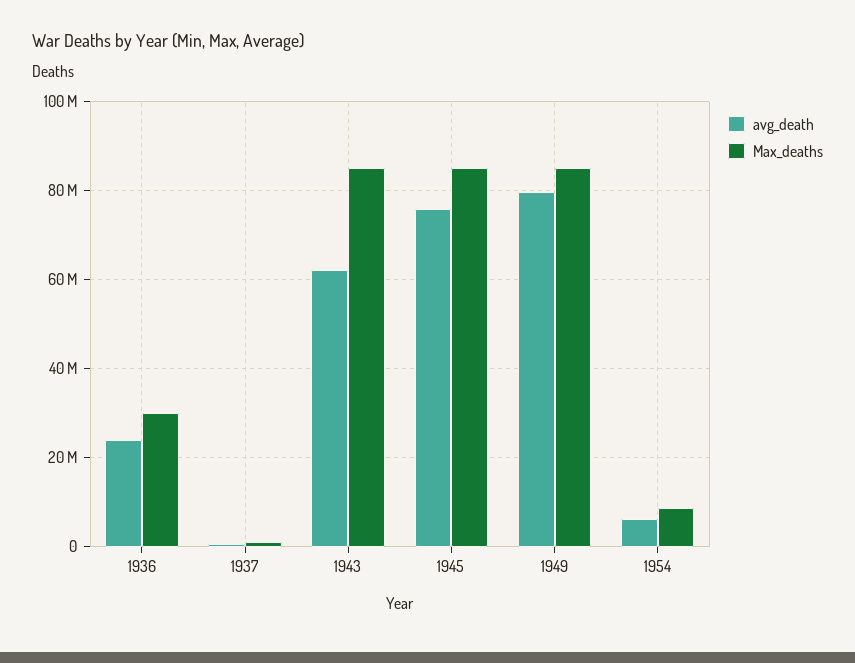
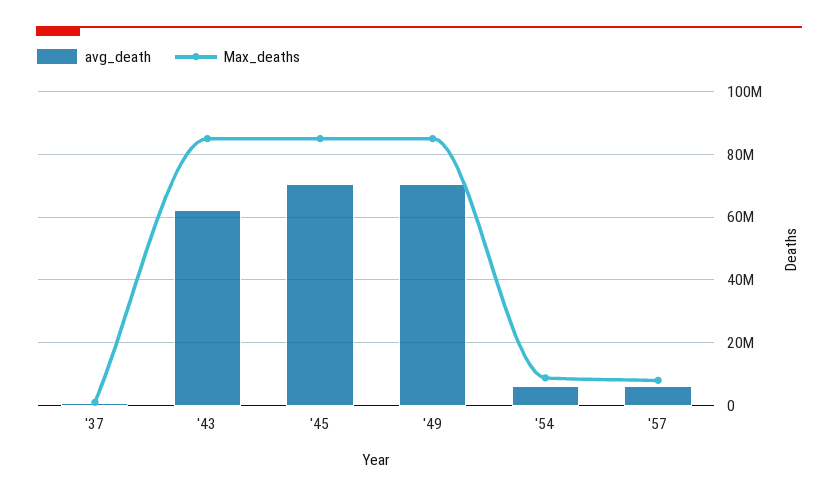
avg_death, 1936: 24000000 -> none
Max_deaths, 1936: 30000000 -> none
avg_death, 1945: 76000000 -> 70000000
avg_death, 1949: 80000000 -> 70000000
avg_death, '57: none -> 6000000
Max_deaths, '57: none -> 8000000

